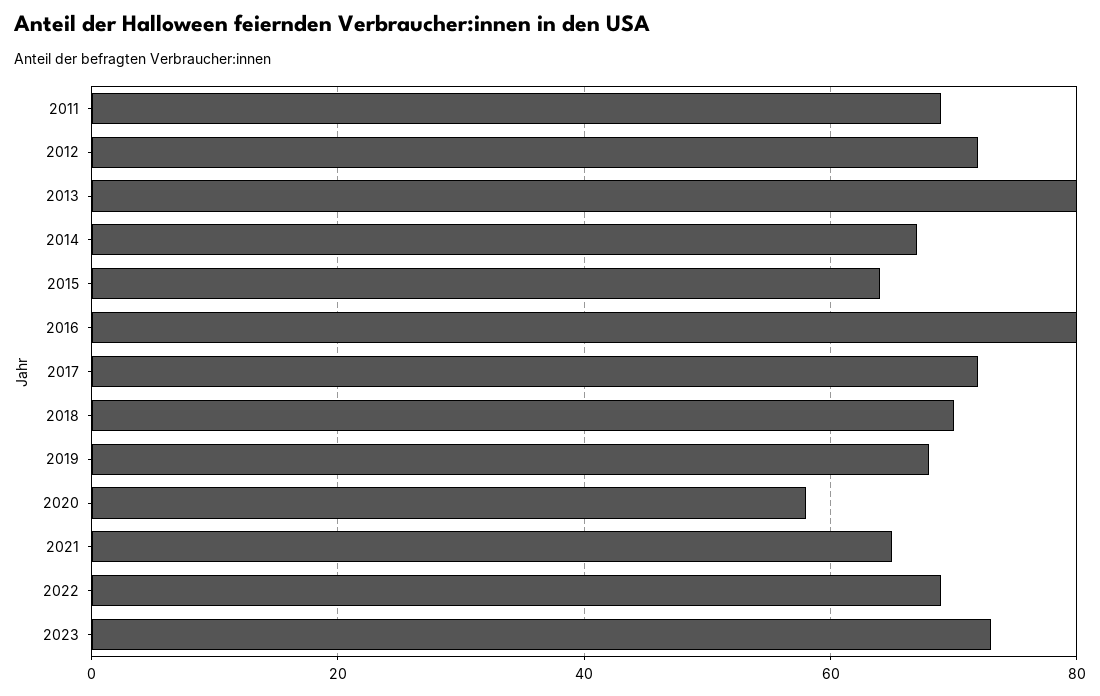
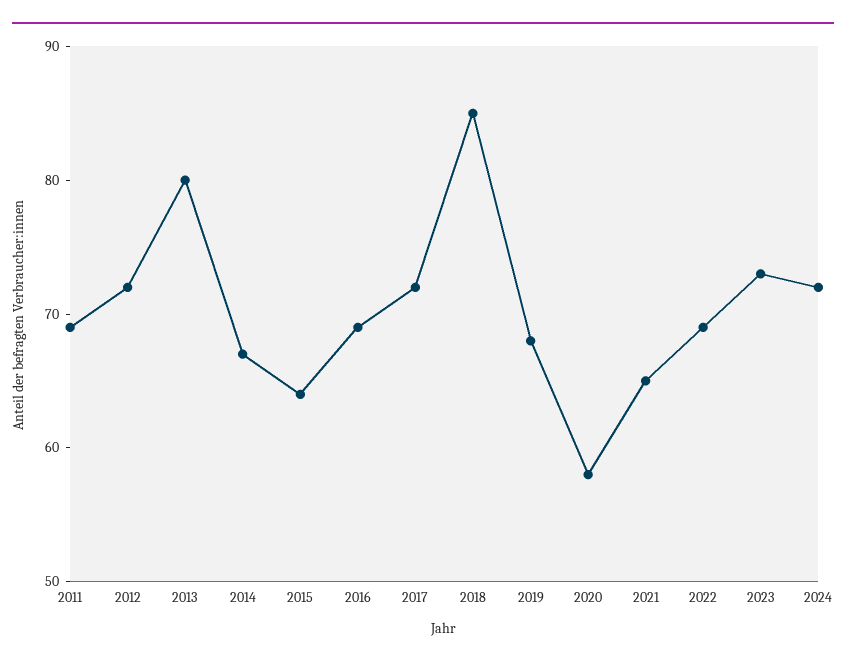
2016: 80 -> 69
2018: 70 -> 85
2024: none -> 72

